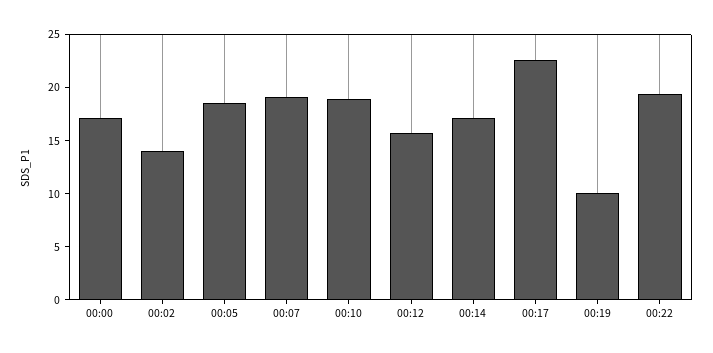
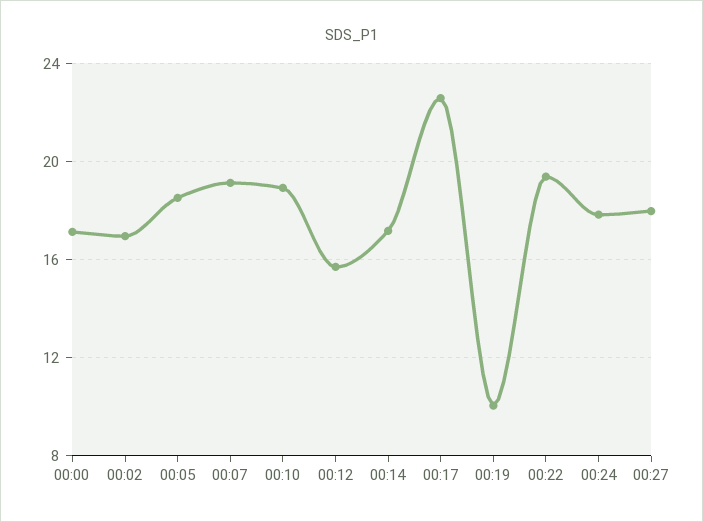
00:02: 14 -> 17
00:24: none -> 18
00:27: none -> 18

